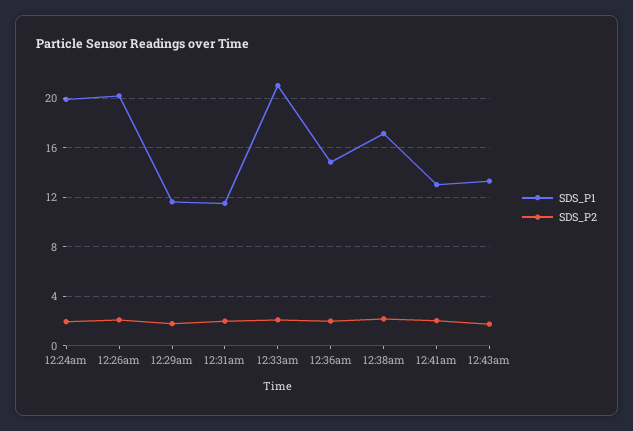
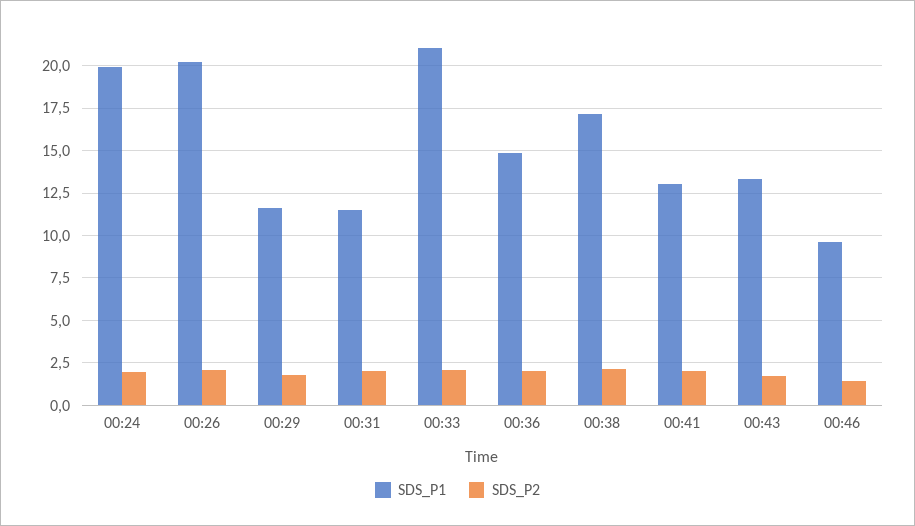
SDS_P1, 00:46: none -> 9.5
SDS_P2, 00:46: none -> 1.5

